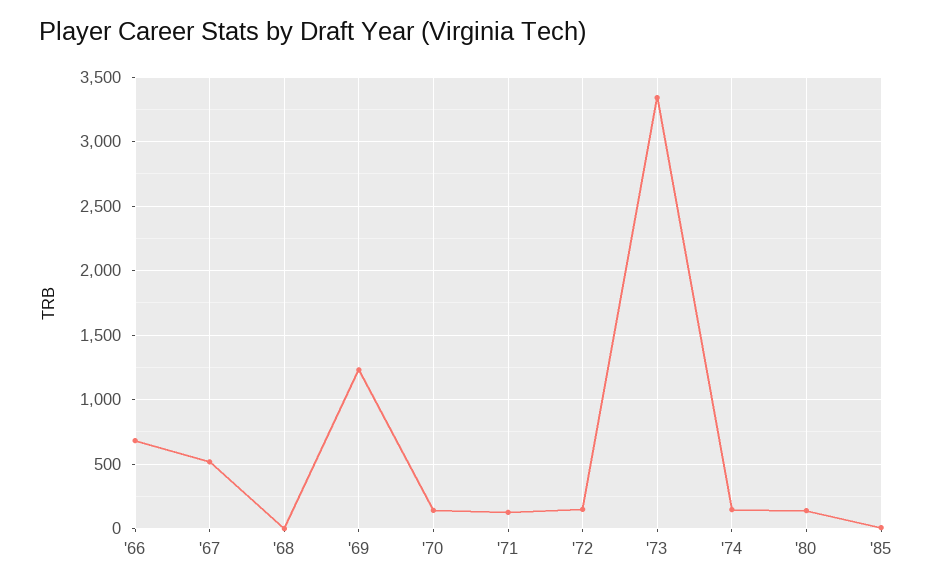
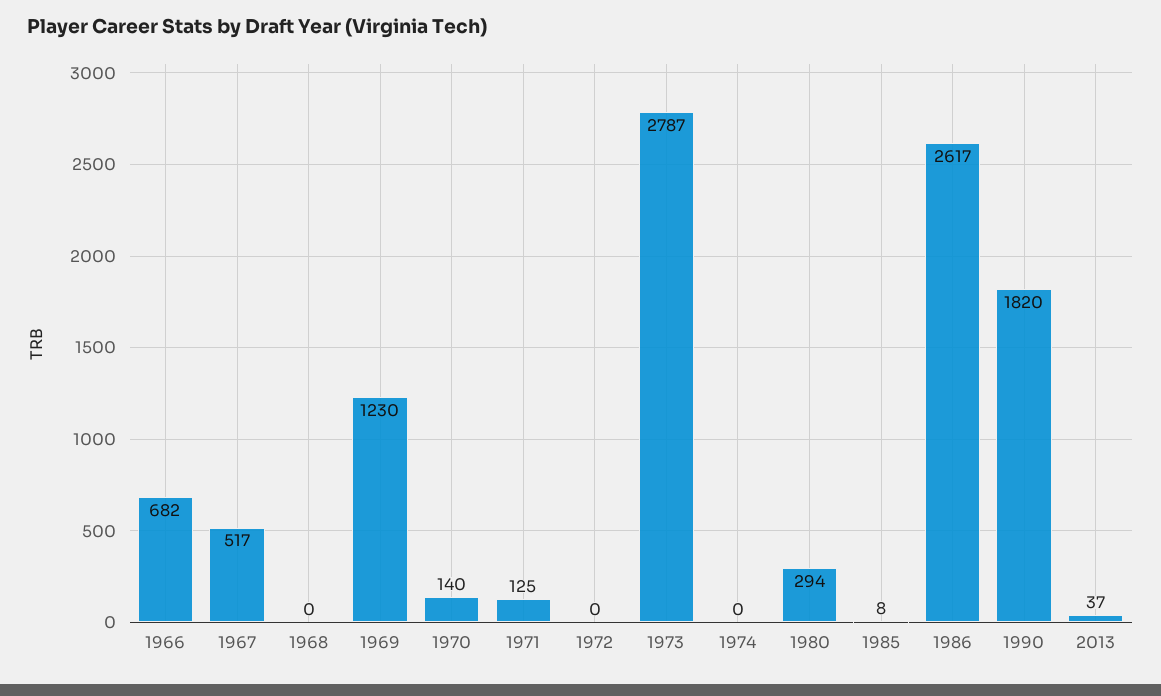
'72: 150 -> 0
'73: 3350 -> 2787
'74: 150 -> 0
'80: 150 -> 294
1986: none -> 2617
1990: none -> 1820
2013: none -> 37

